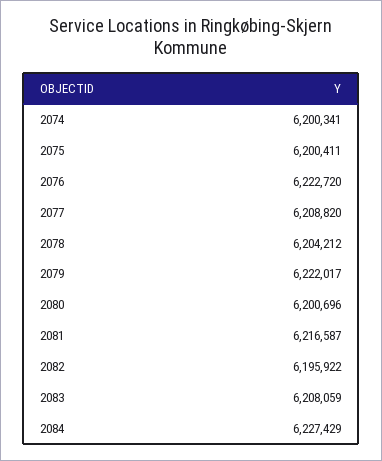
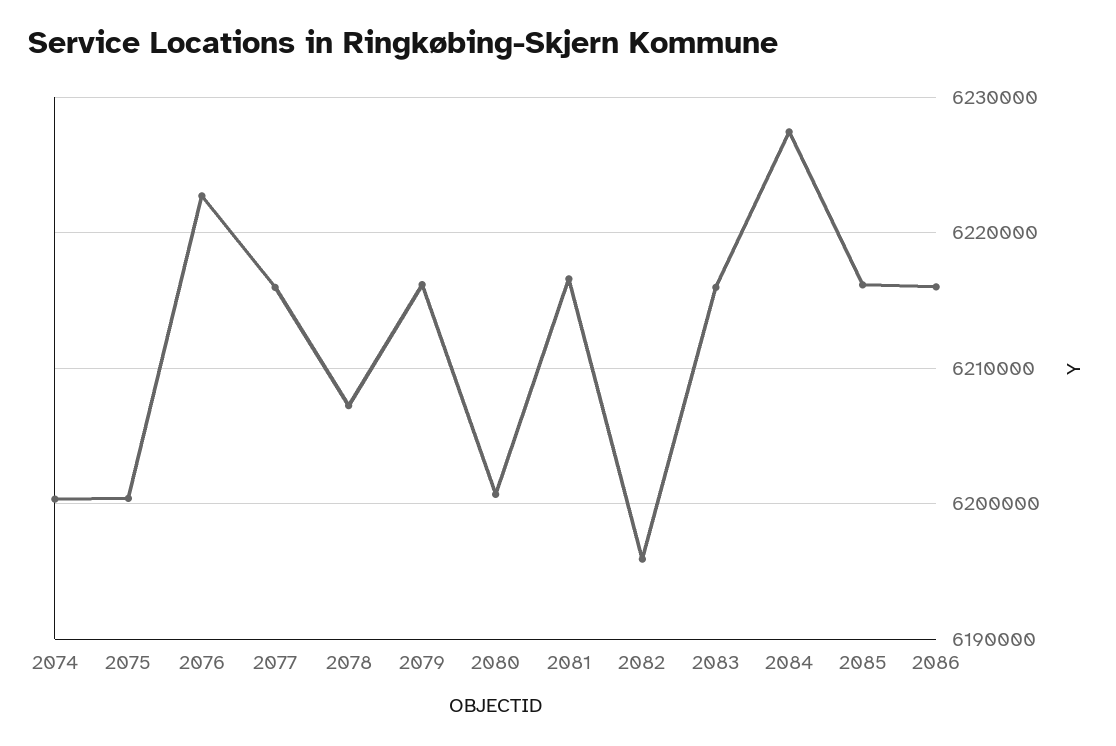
2077: 6208820 -> 6216000
2078: 6204212 -> 6207000
2079: 6222017 -> 6216000
2083: 6208059 -> 6216000
2085: none -> 6216000
2086: none -> 6216000

